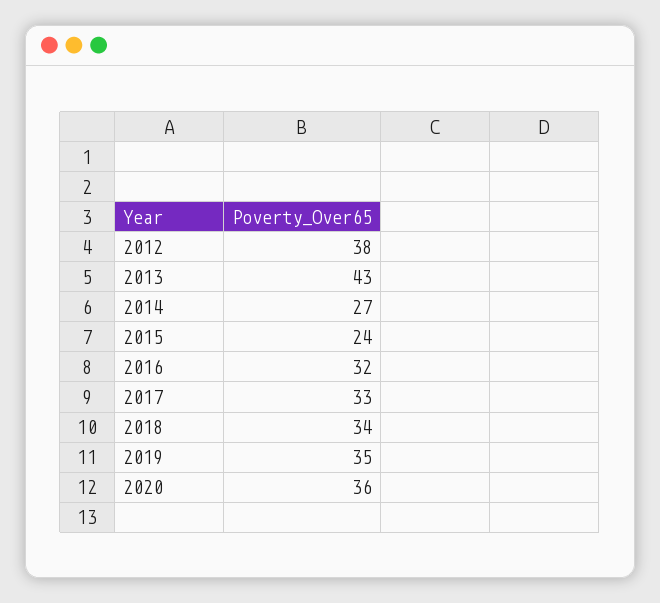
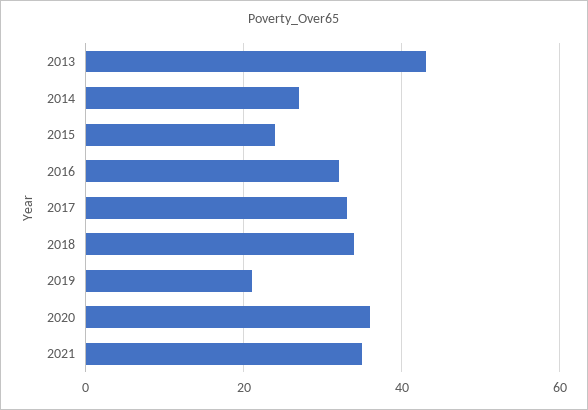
2012: 38 -> none
2019: 35 -> 20
2021: none -> 35

